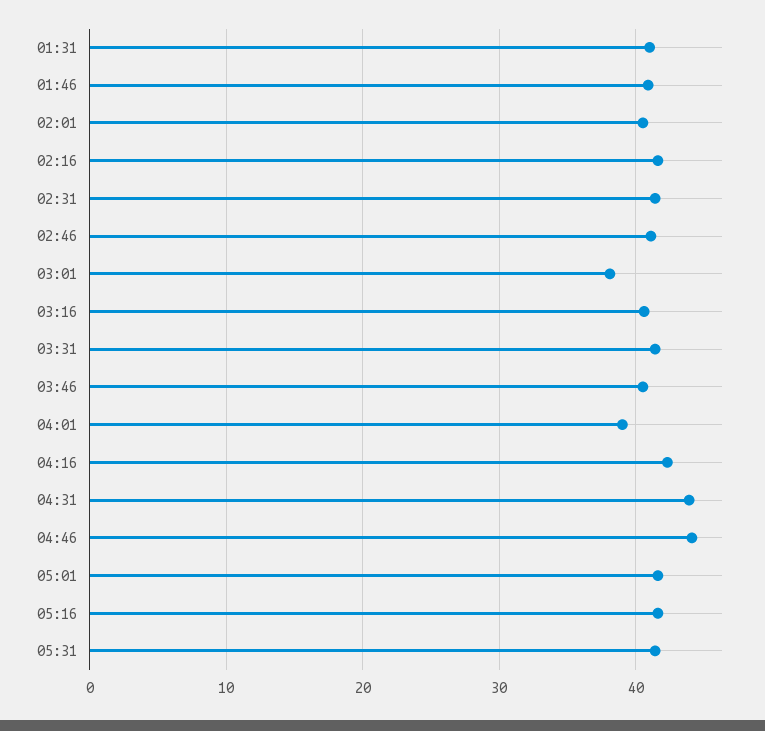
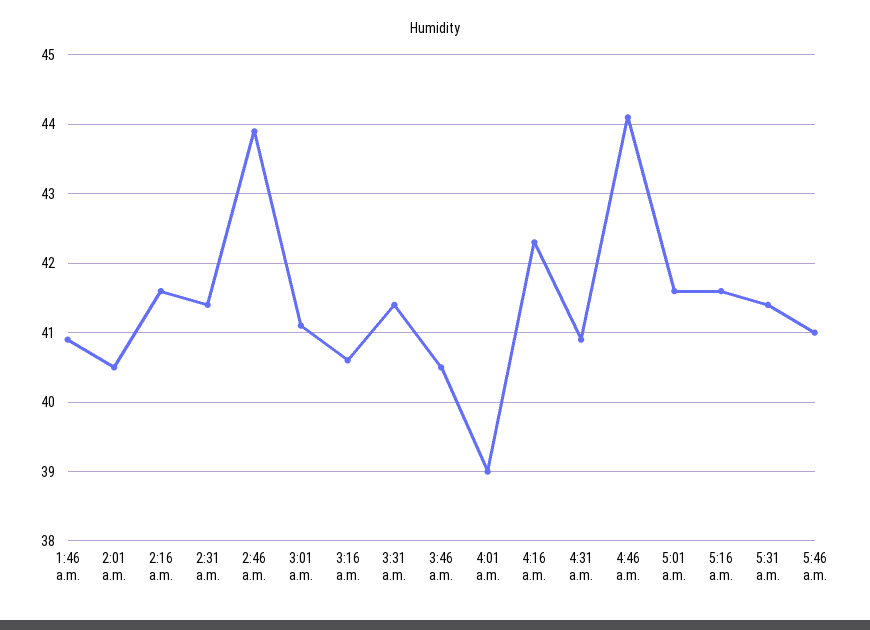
01:31: 41 -> none
02:46: 41 -> 43.9
03:01: 38 -> 41.1
04:31: 44 -> 40.9
5:46 a.m.: none -> 41

